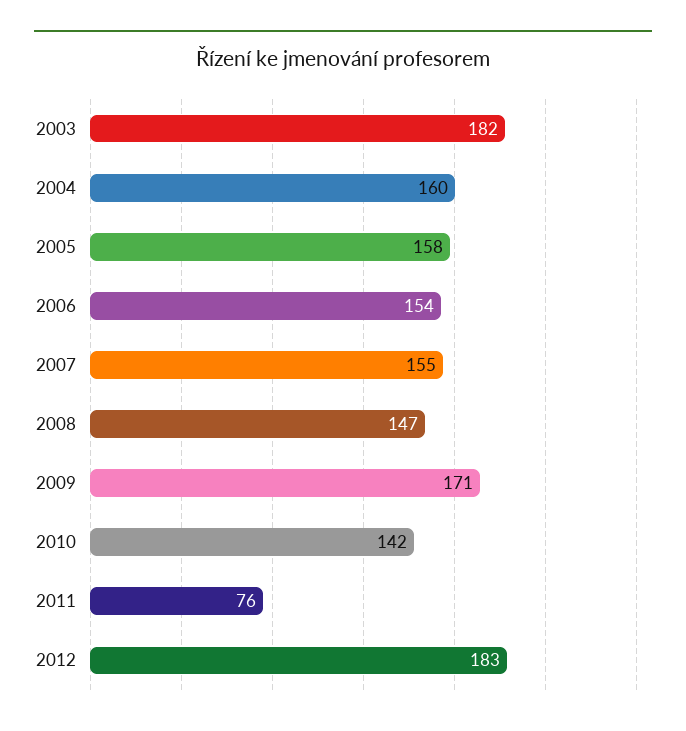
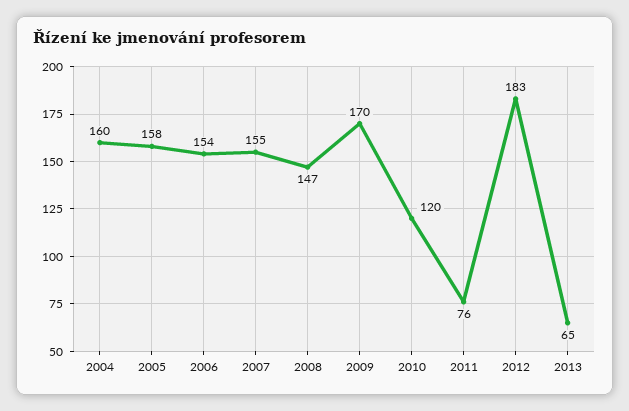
2003: 182 -> none
2009: 171 -> 170
2010: 142 -> 120
2013: none -> 65

